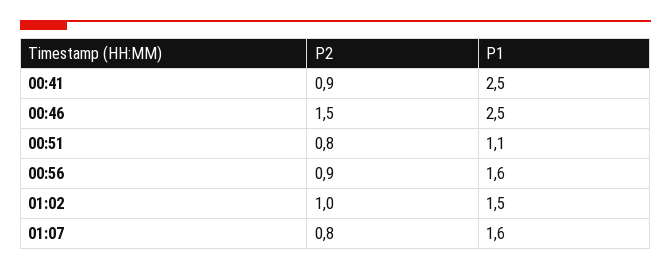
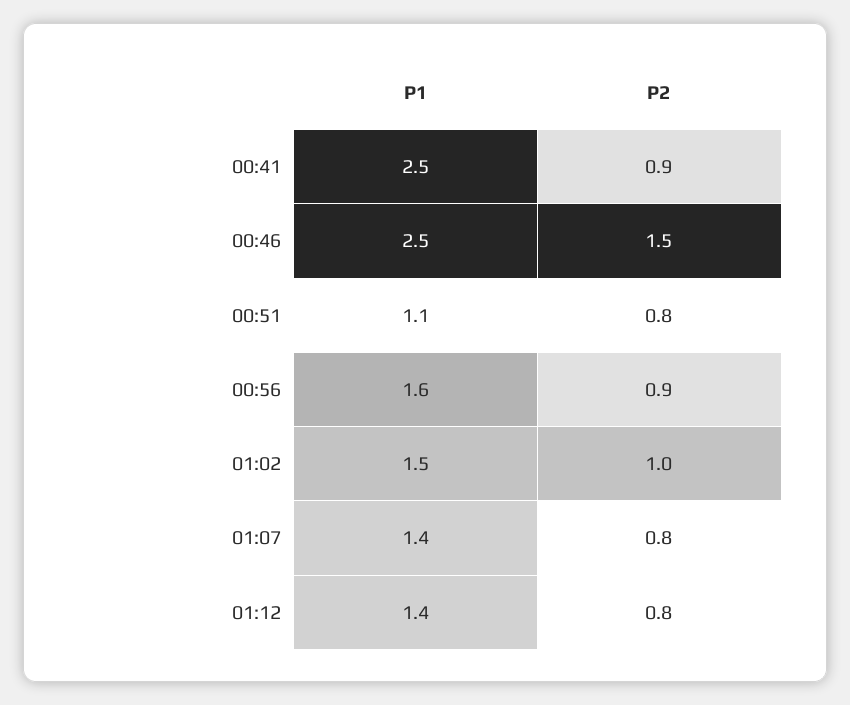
P1, 01:07: 1.6 -> 1.4
P1, 01:12: none -> 1.4
P2, 01:12: none -> 0.8

